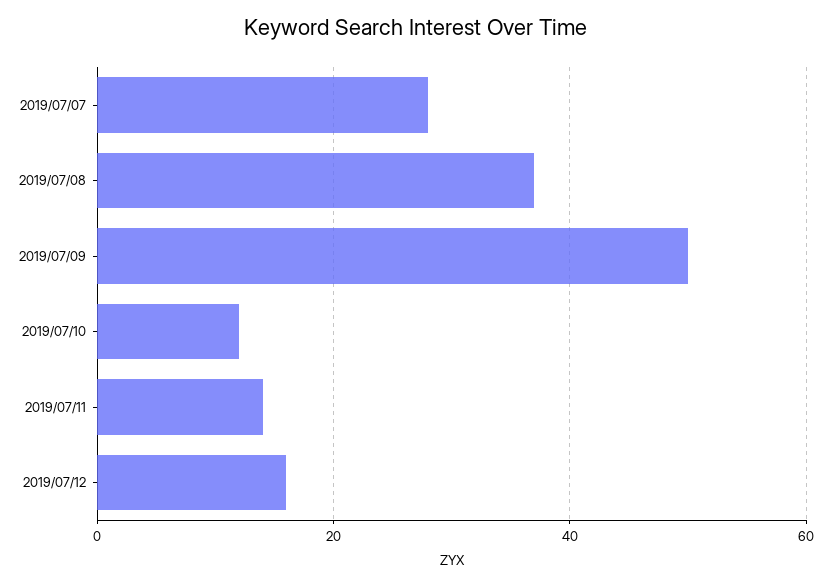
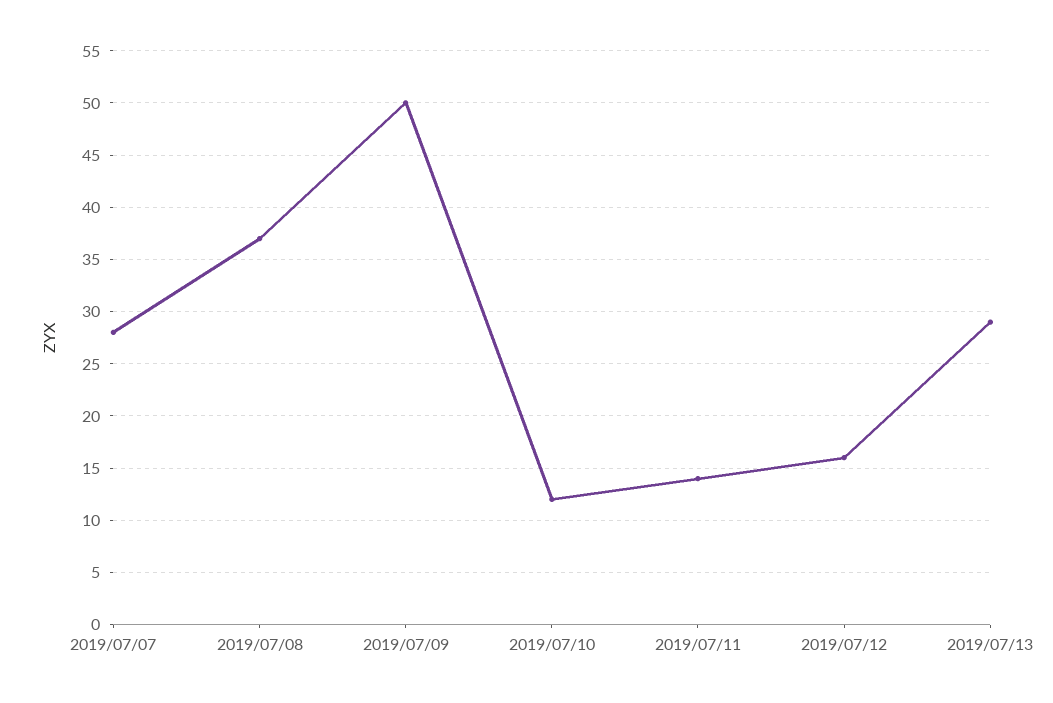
2019/07/13: none -> 29

